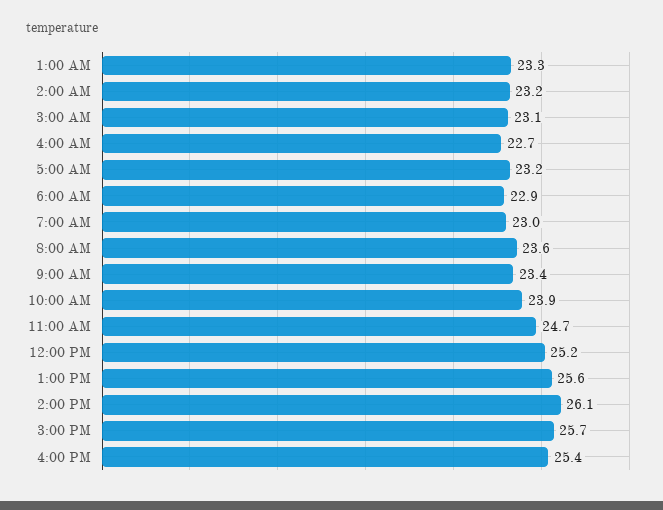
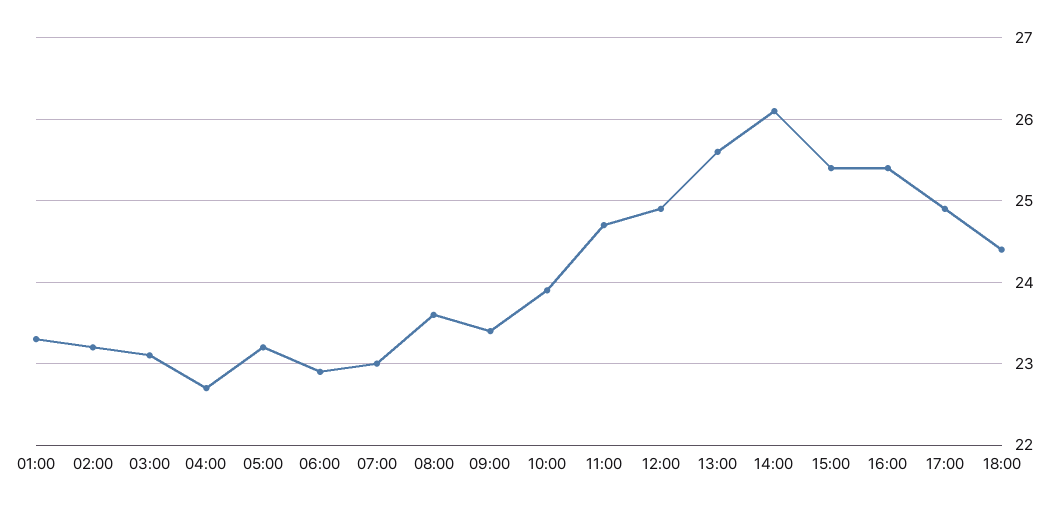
12:00 PM: 25.2 -> 24.9
3:00 PM: 25.7 -> 25.4
17:00: none -> 24.9
18:00: none -> 24.4

